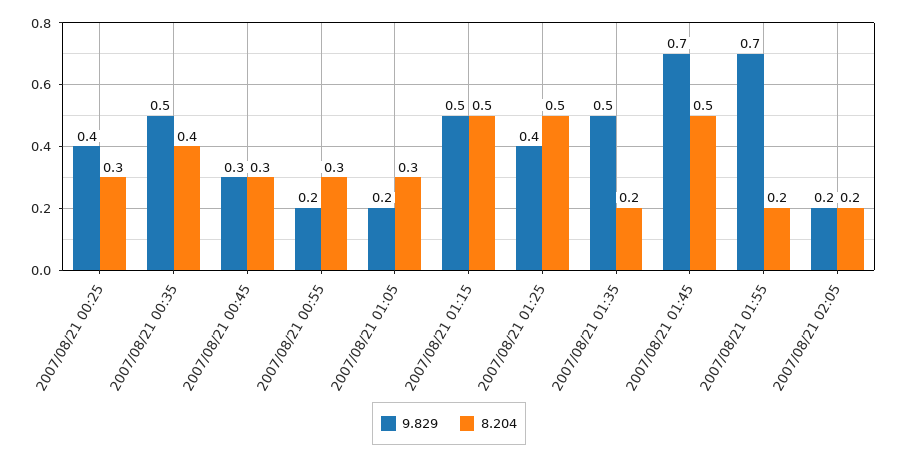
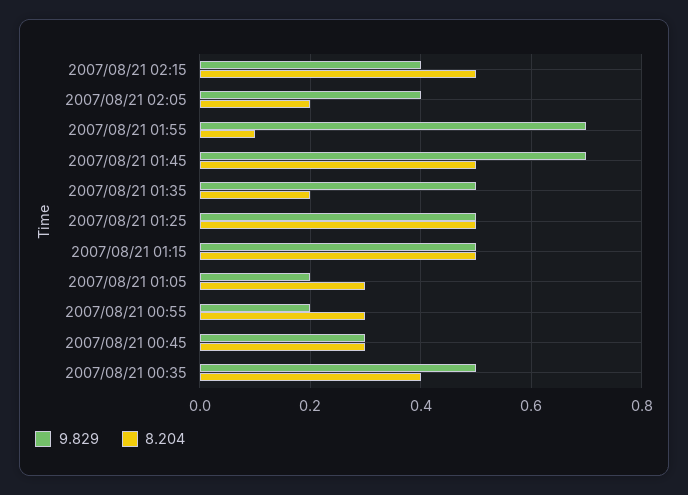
9.829, 2007/08/21 00:25: 0.4 -> none
8.204, 2007/08/21 00:25: 0.3 -> none
9.829, 2007/08/21 01:25: 0.4 -> 0.5
8.204, 2007/08/21 01:55: 0.2 -> 0.1
9.829, 2007/08/21 02:05: 0.2 -> 0.4
9.829, 2007/08/21 02:15: none -> 0.4
8.204, 2007/08/21 02:15: none -> 0.5

